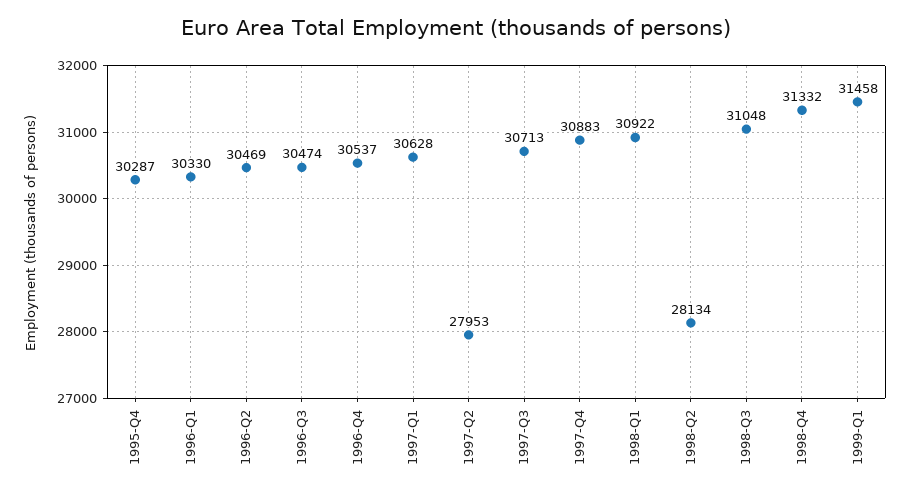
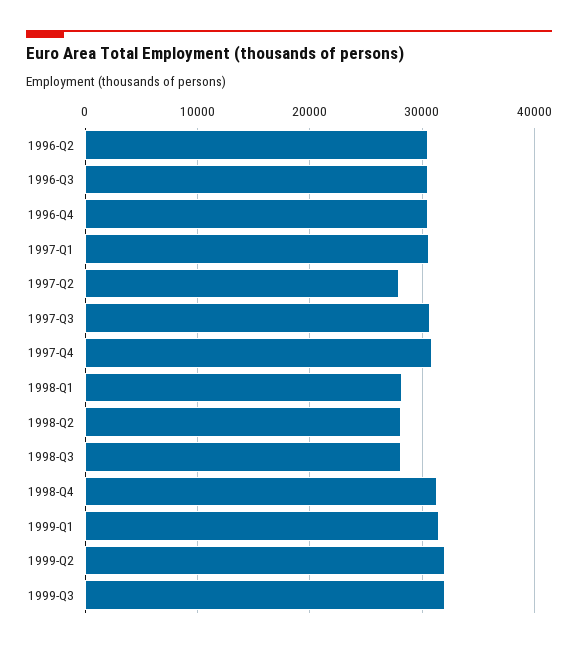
1995-Q4: 30287 -> none
1996-Q1: 30330 -> none
1998-Q1: 30922 -> 28000
1998-Q3: 31048 -> 28000
1999-Q2: none -> 32000
1999-Q3: none -> 32000

